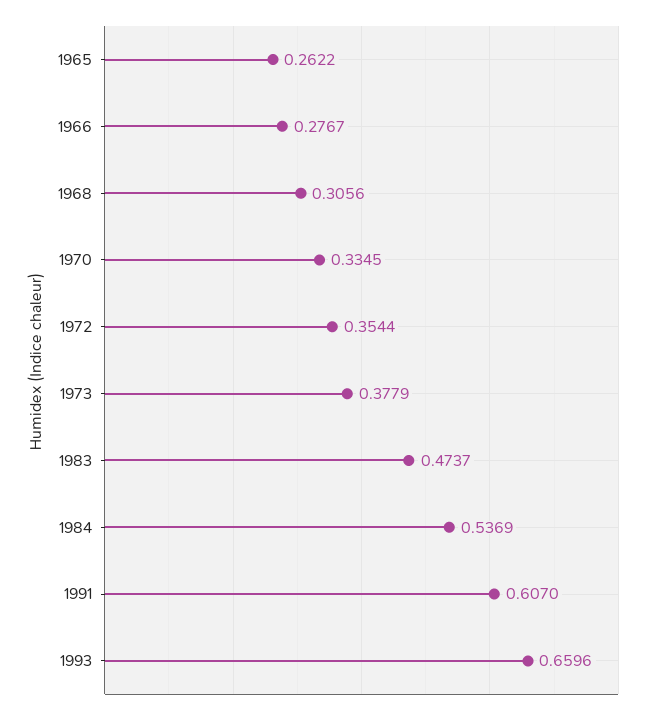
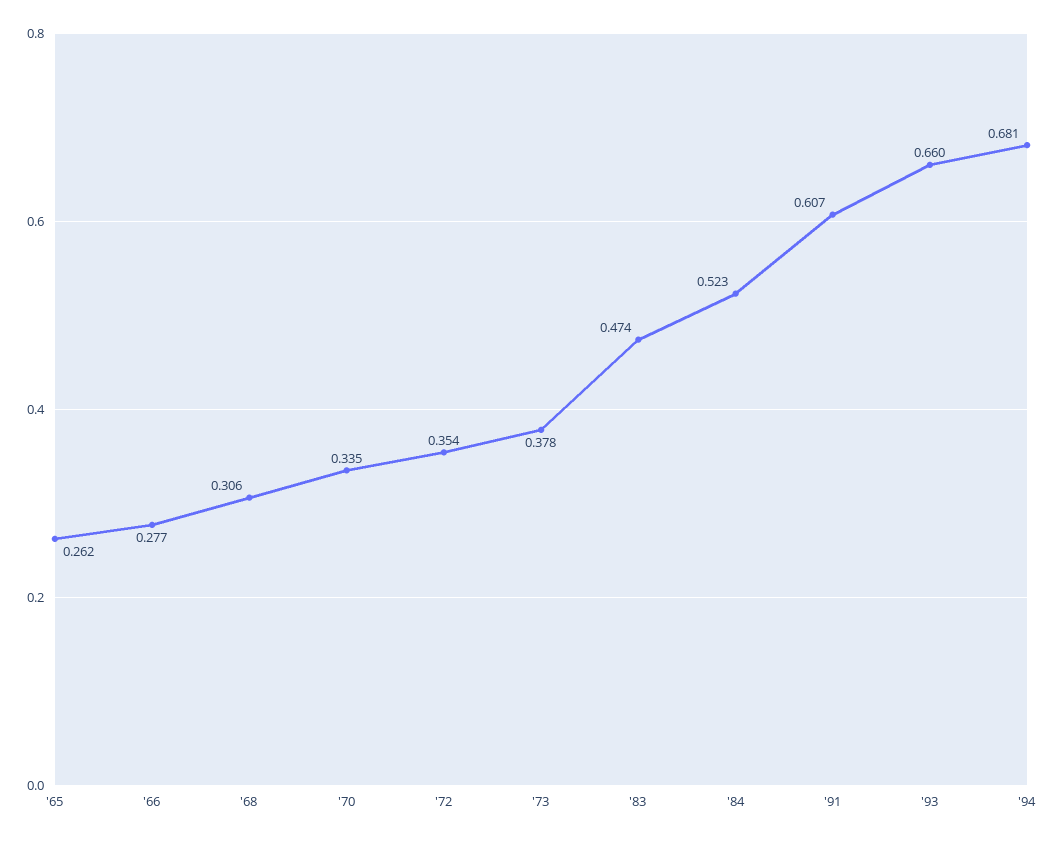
1984: 0.5369 -> 0.523
'94: none -> 0.681

